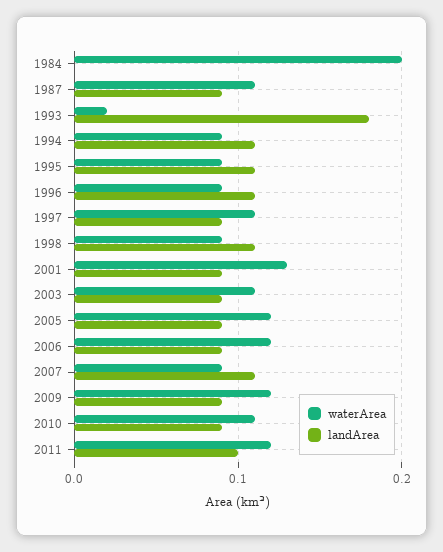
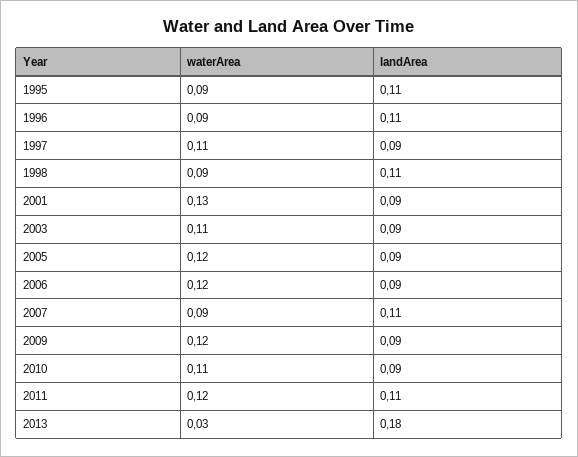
waterArea, 1984: 0.2 -> none
landArea, 1984: 0 -> none
waterArea, 1987: 0.11 -> none
landArea, 1987: 0.09 -> none
waterArea, 1993: 0.02 -> none
landArea, 1993: 0.18 -> none
waterArea, 1994: 0.09 -> none
landArea, 1994: 0.11 -> none
landArea, 2011: 0.1 -> 0.11
waterArea, 2013: none -> 0.03
landArea, 2013: none -> 0.18

